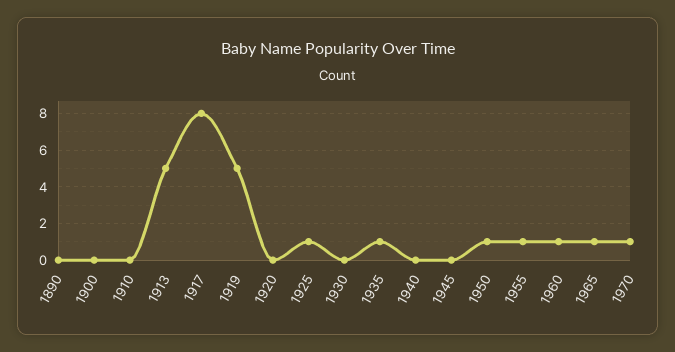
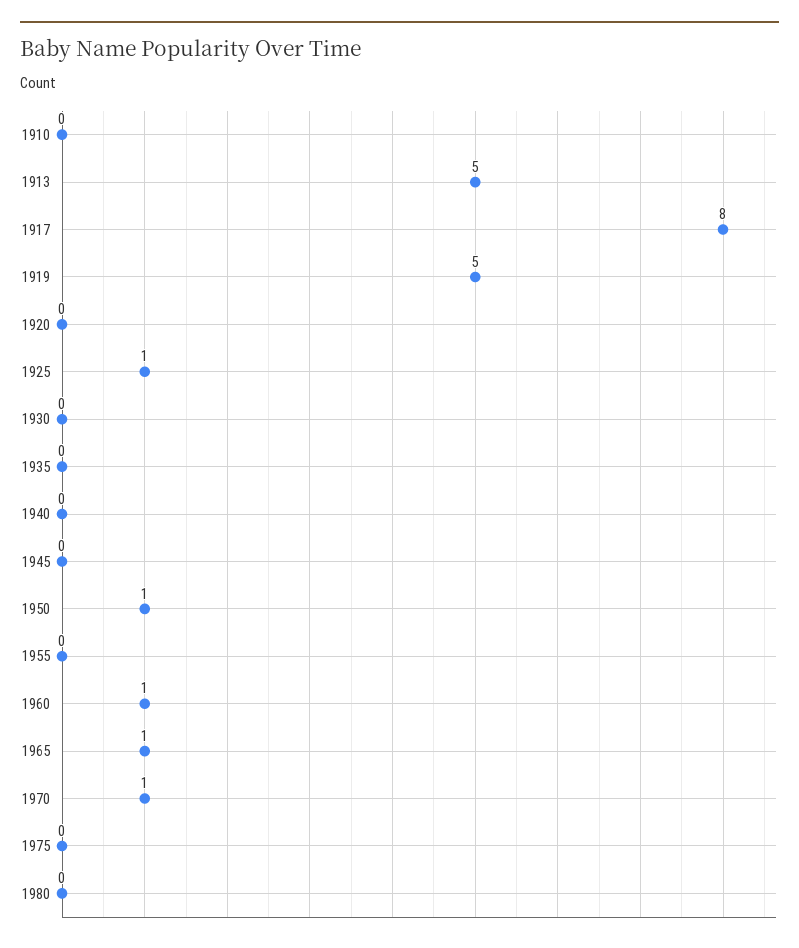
1890: 0 -> none
1900: 0 -> none
1935: 1 -> 0
1955: 1 -> 0
1975: none -> 0
1980: none -> 0

